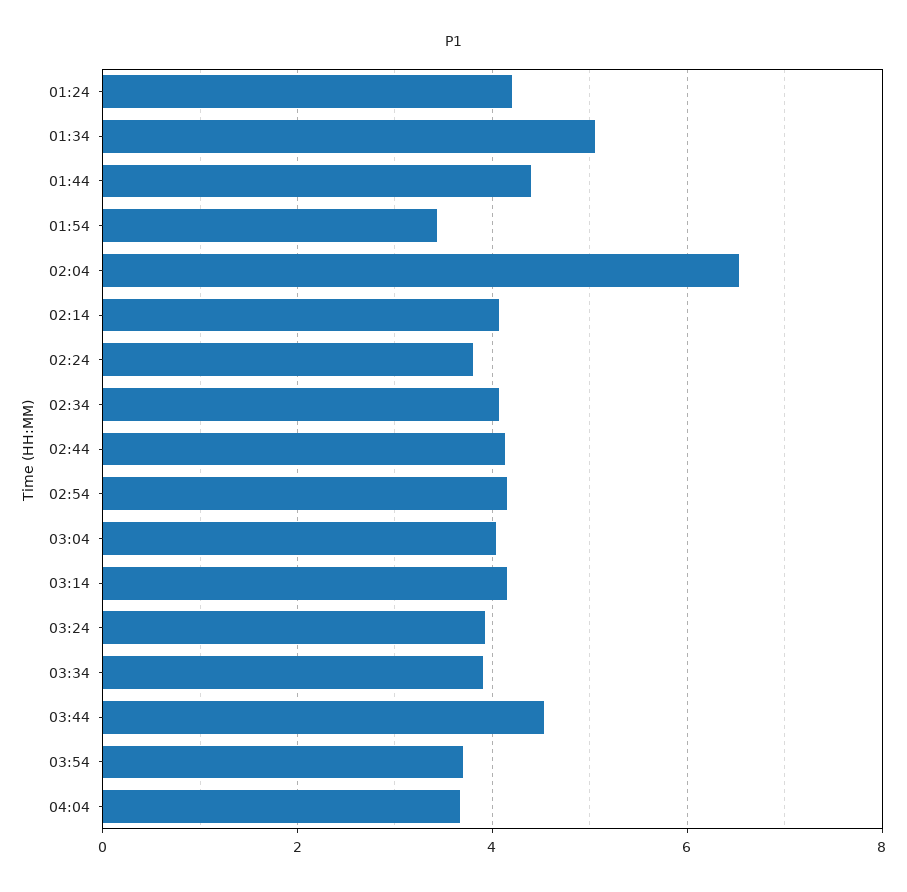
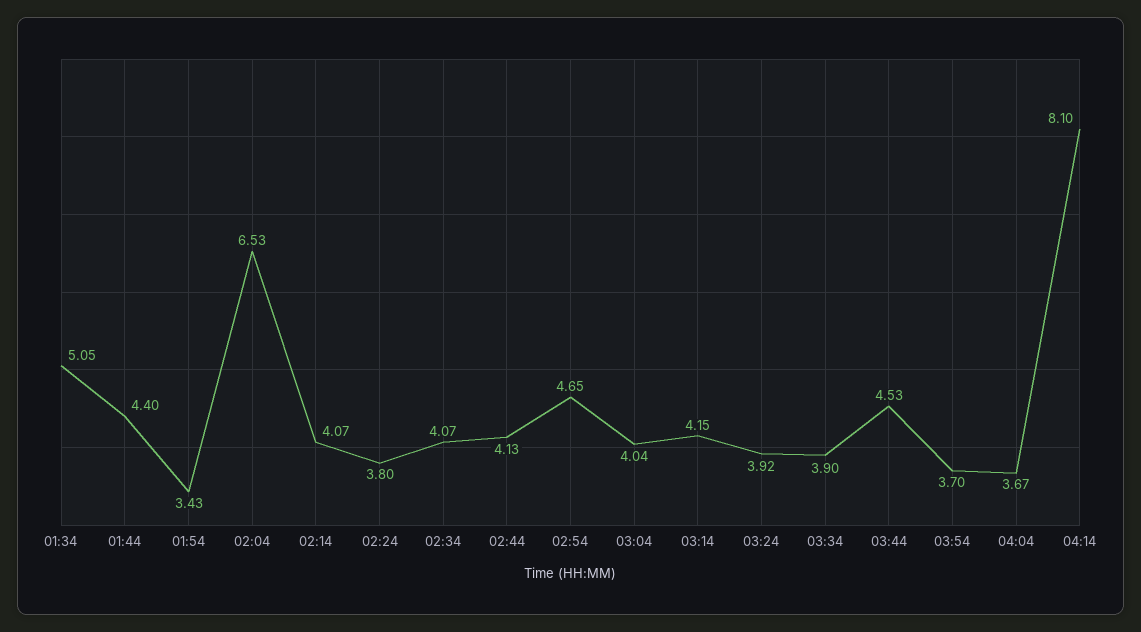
01:24: 4.2 -> none
02:54: 4.2 -> 4.65
04:14: none -> 8.1

